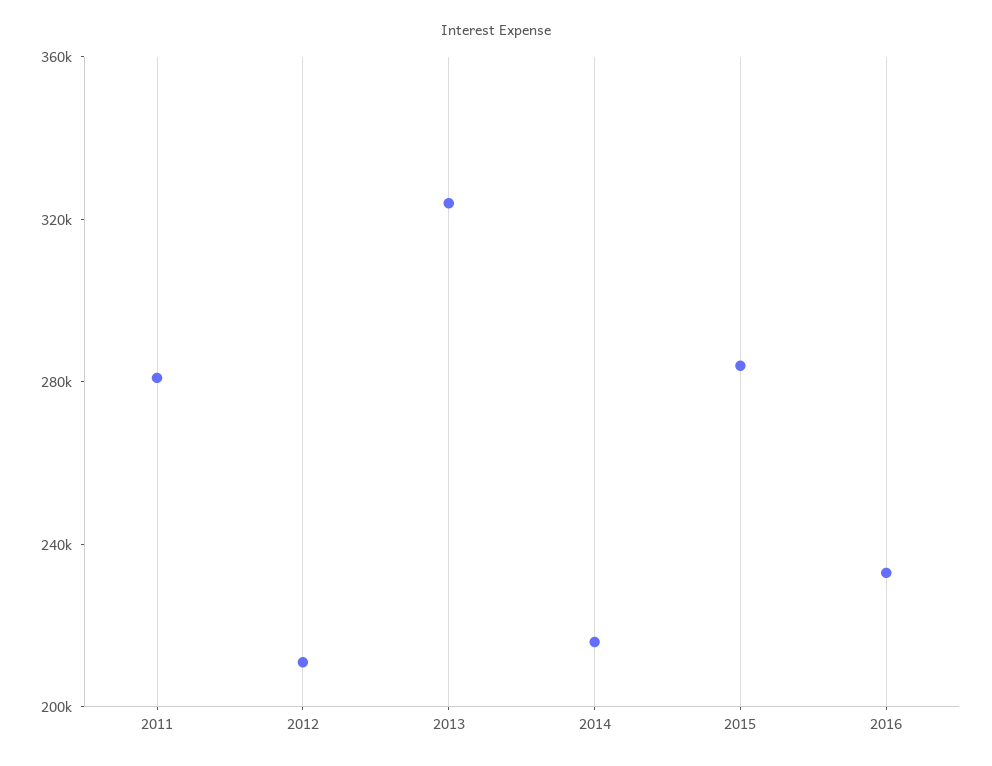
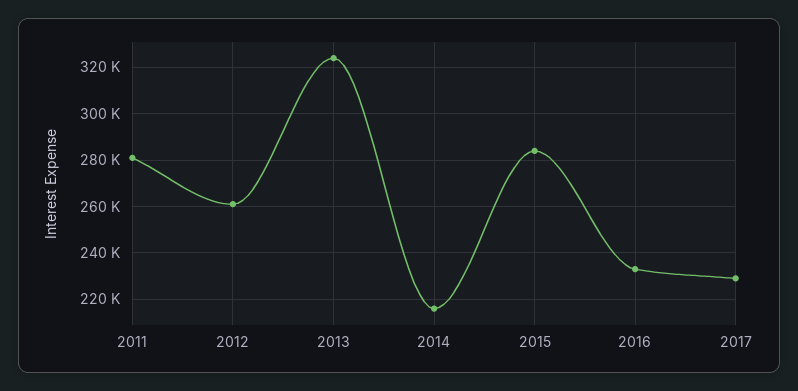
2012: 210000 -> 260000
2017: none -> 230000

